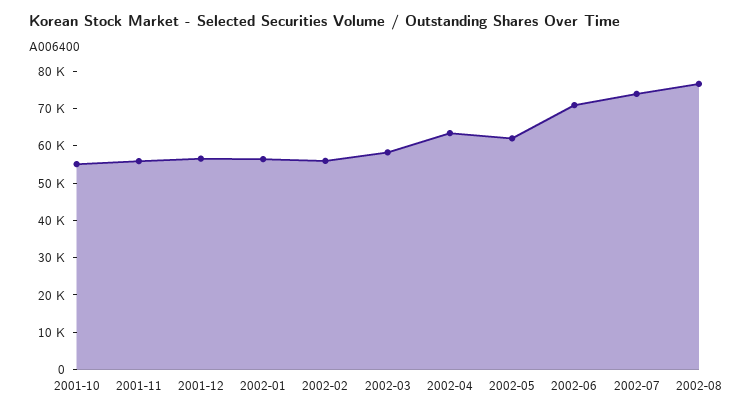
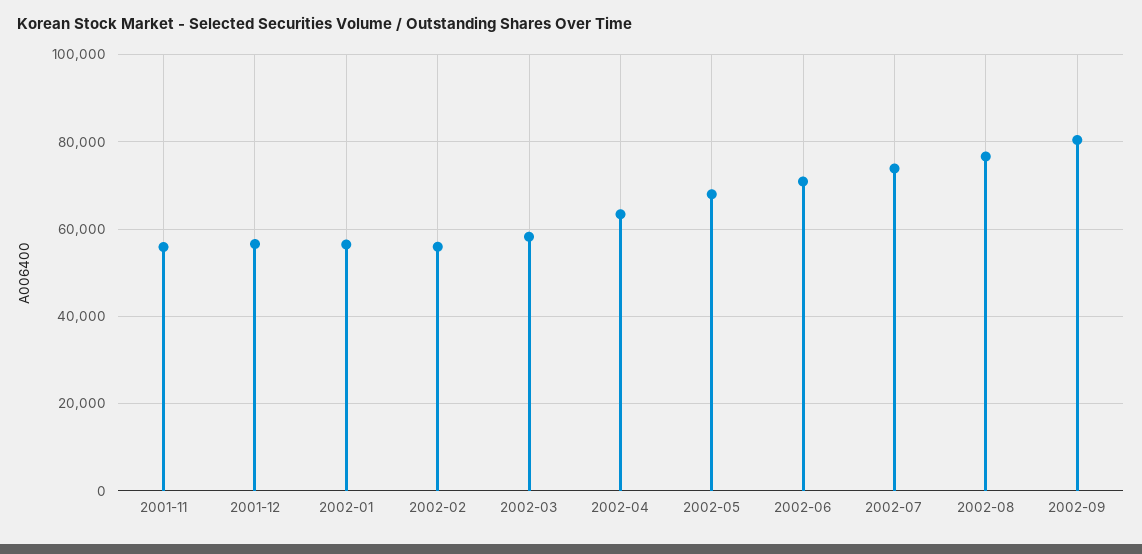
2001-10: 55000 -> none
2002-05: 62500 -> 68000
2002-09: none -> 80000

